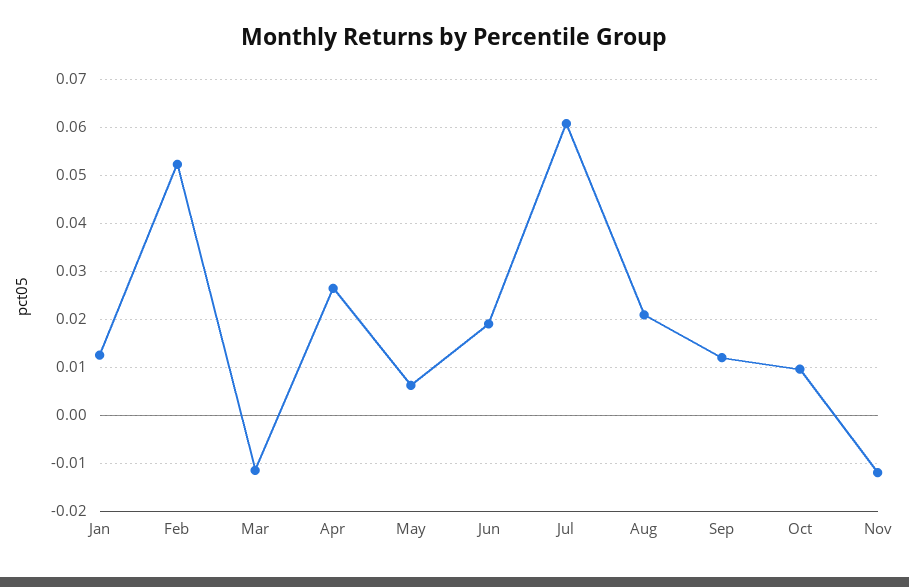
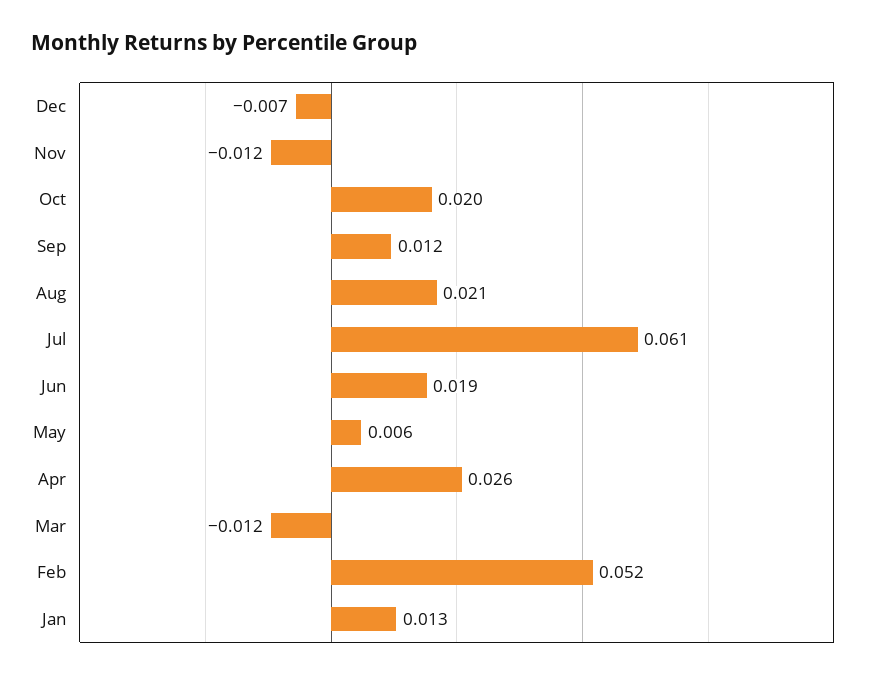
Oct: 0.01 -> 0.02
Dec: none -> -0.007

